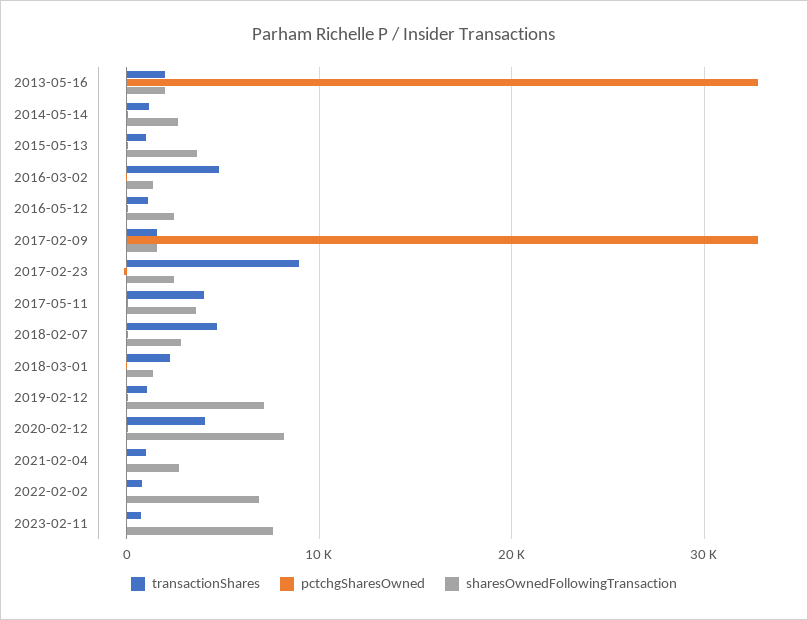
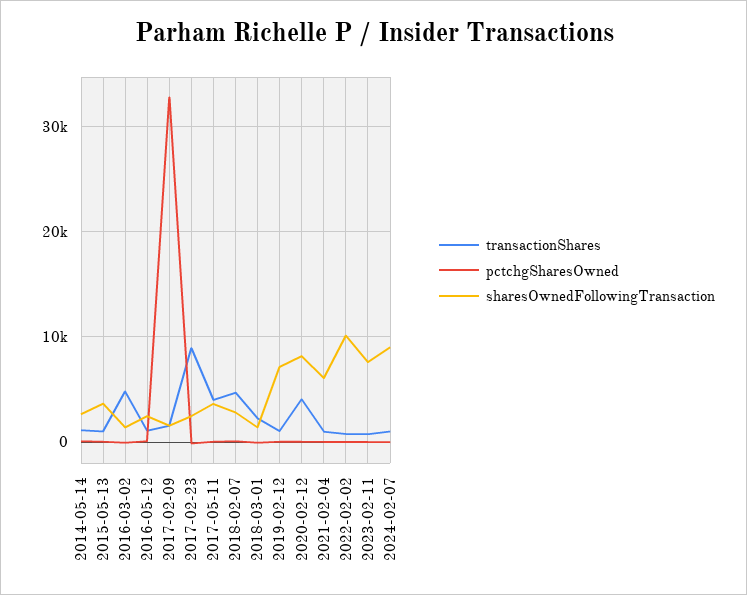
transactionShares, 2013-05-16: 2000 -> none
pctchgSharesOwned, 2013-05-16: 33000 -> none
sharesOwnedFollowingTransaction, 2013-05-16: 2000 -> none
sharesOwnedFollowingTransaction, 2021-02-04: 3000 -> 6000
sharesOwnedFollowingTransaction, 2022-02-02: 7000 -> 10000
transactionShares, 2024-02-07: none -> 1000
pctchgSharesOwned, 2024-02-07: none -> 0
sharesOwnedFollowingTransaction, 2024-02-07: none -> 9000

